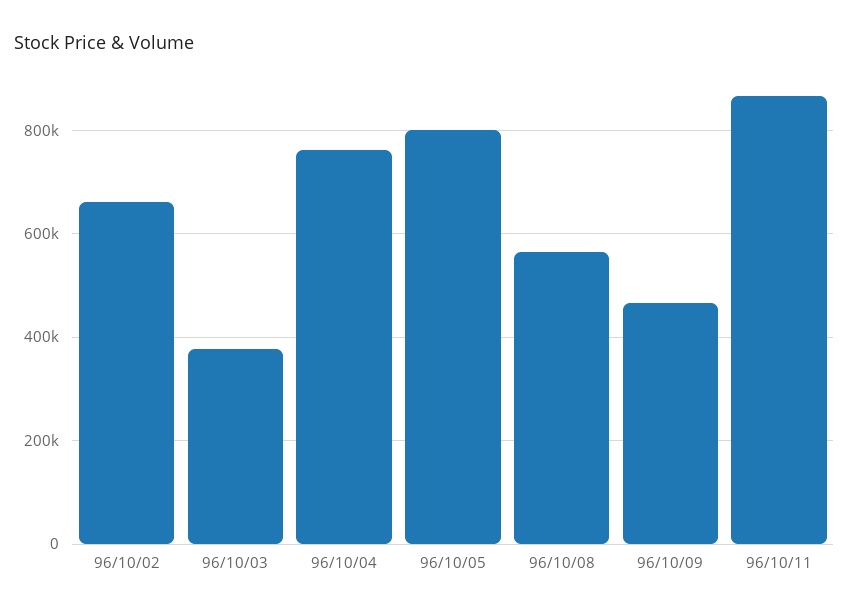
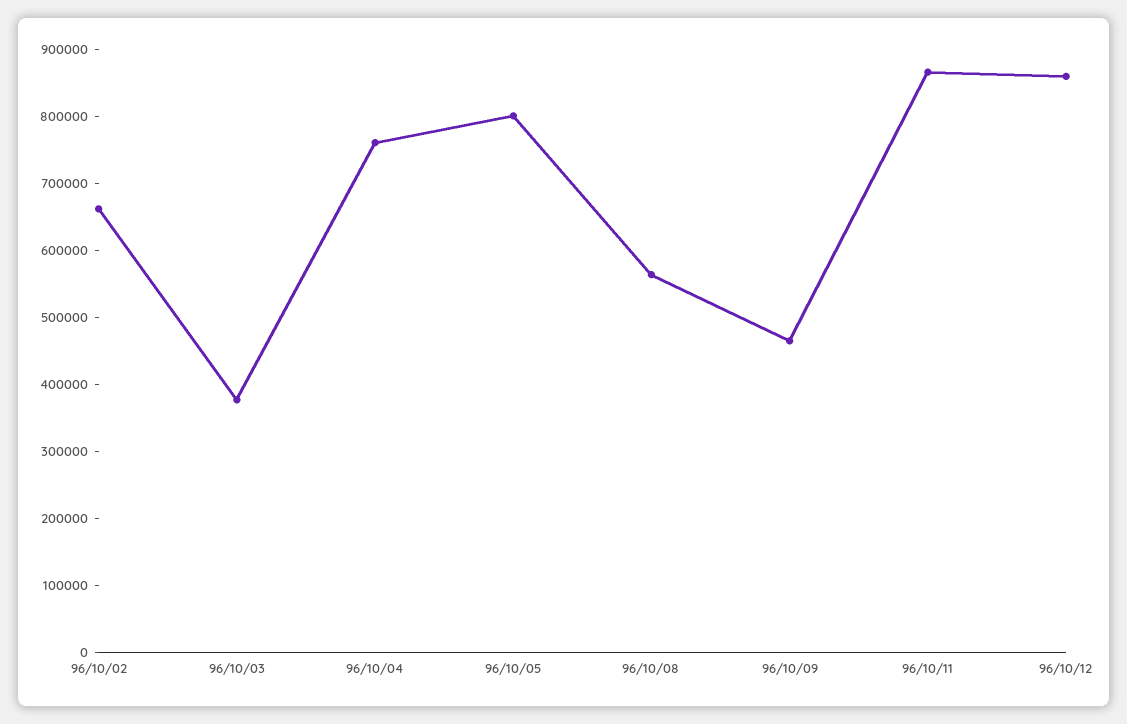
96/10/12: none -> 860000

